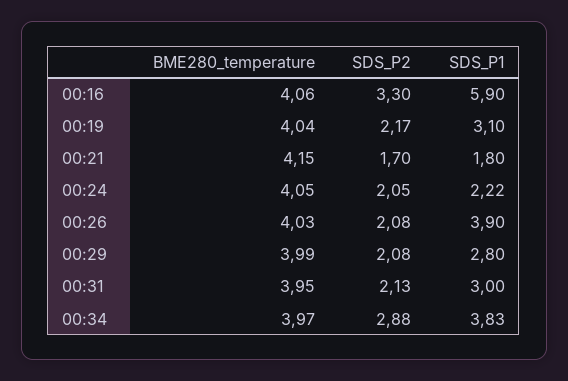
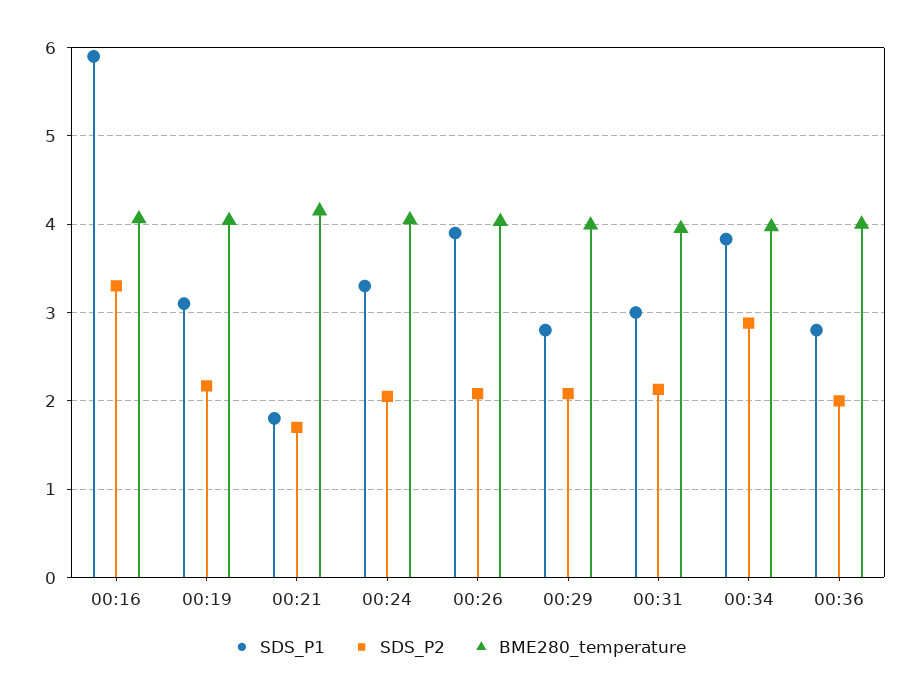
SDS_P1, 00:24: 2.22 -> 3.3
SDS_P1, 00:36: none -> 2.8
SDS_P2, 00:36: none -> 2
BME280_temperature, 00:36: none -> 4

